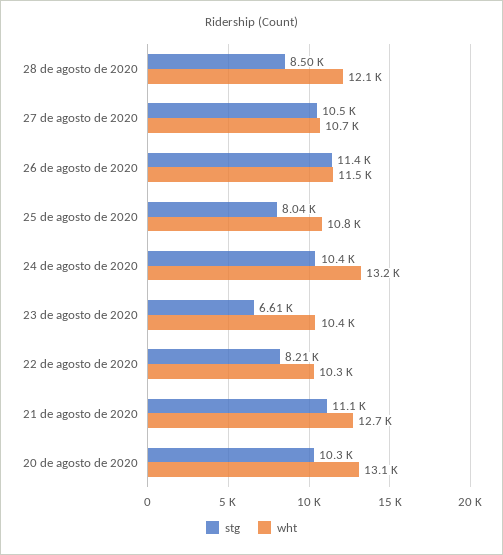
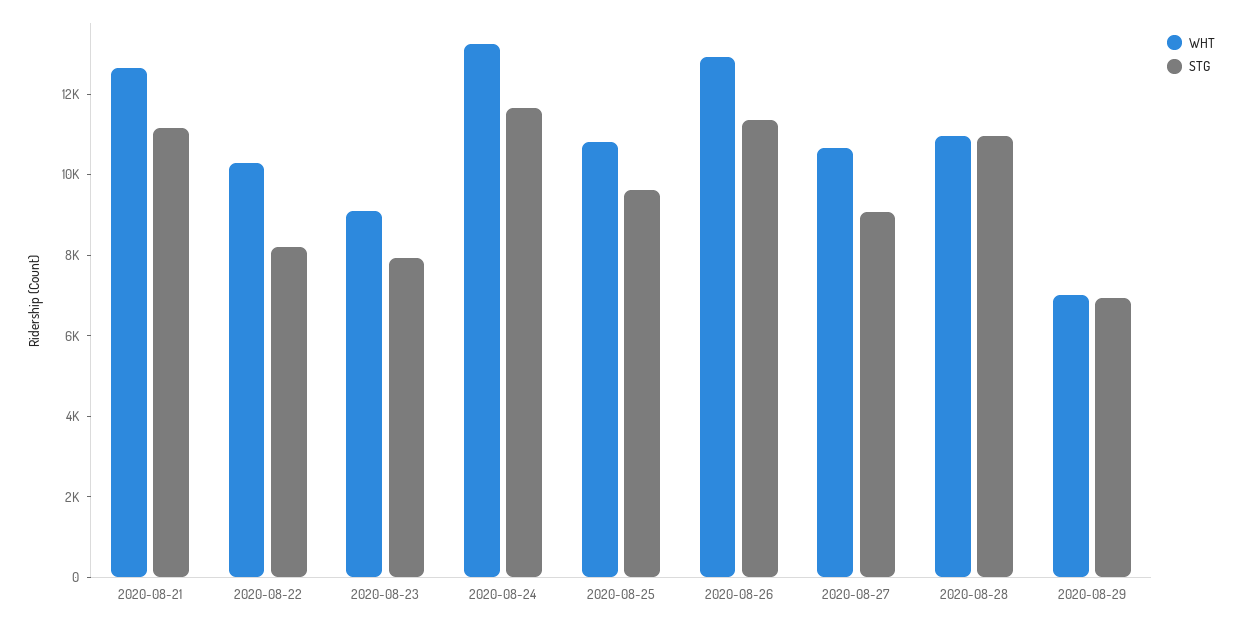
stg, 28 de agosto de 2020: 8500 -> 11000
wht, 28 de agosto de 2020: 12100 -> 11000
stg, 27 de agosto de 2020: 10500 -> 9000
wht, 26 de agosto de 2020: 11500 -> 13000
stg, 25 de agosto de 2020: 8040 -> 9500
stg, 24 de agosto de 2020: 10400 -> 11500
stg, 23 de agosto de 2020: 6610 -> 8000
wht, 23 de agosto de 2020: 10400 -> 9000
stg, 20 de agosto de 2020: 10300 -> none
wht, 20 de agosto de 2020: 13100 -> none
wht, 2020-08-29: none -> 7000
stg, 2020-08-29: none -> 7000

